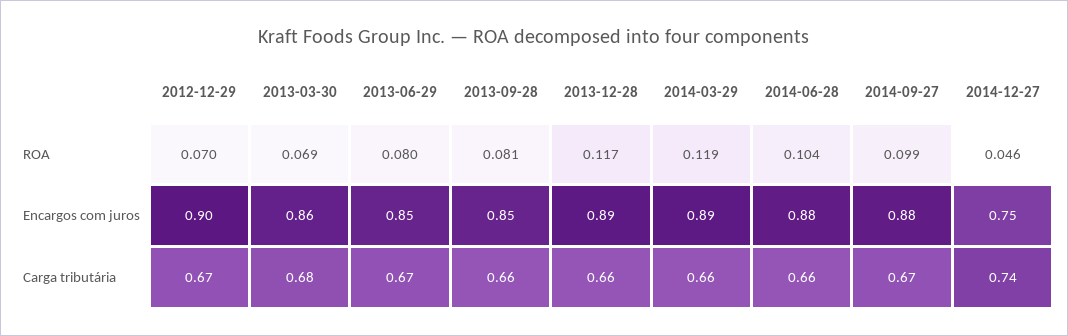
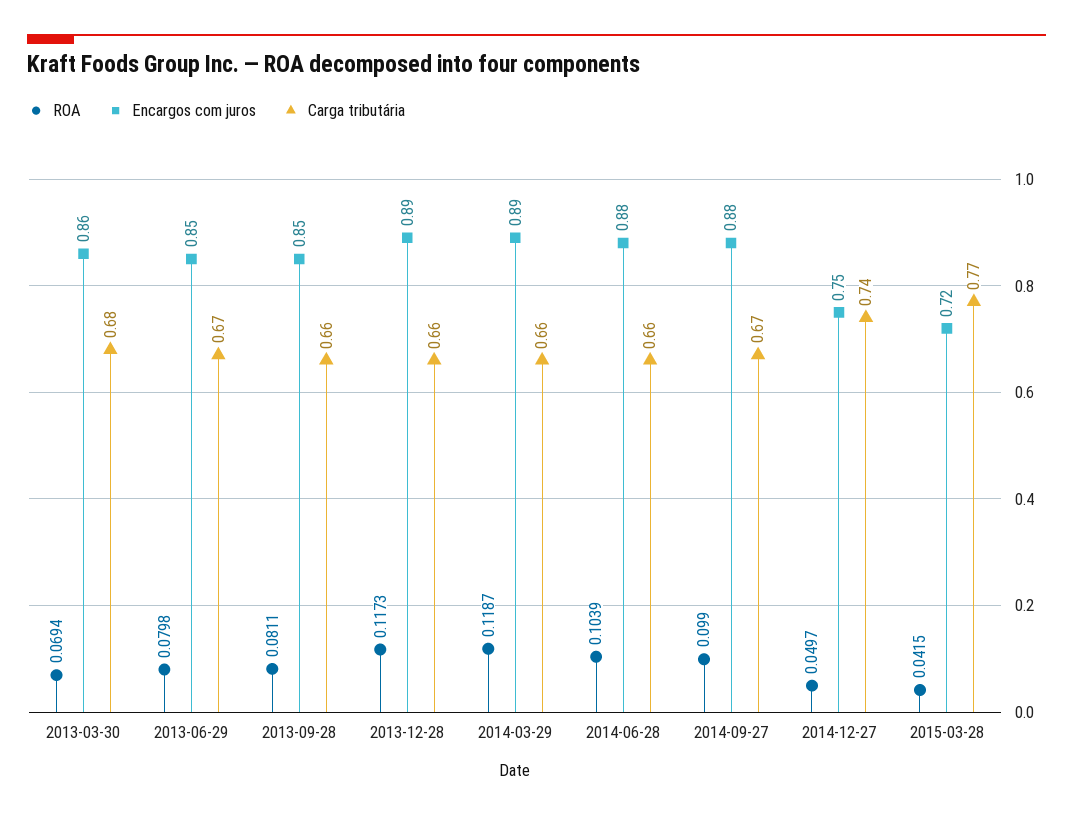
ROA, 2012-12-29: 0.07 -> none
ROA, 2014-12-27: 0.046 -> 0.0497
Encargos com juros, 2012-12-29: 0.9 -> none
Carga tributária, 2012-12-29: 0.67 -> none
ROA, 2015-03-28: none -> 0.0415
Encargos com juros, 2015-03-28: none -> 0.72
Carga tributária, 2015-03-28: none -> 0.77

